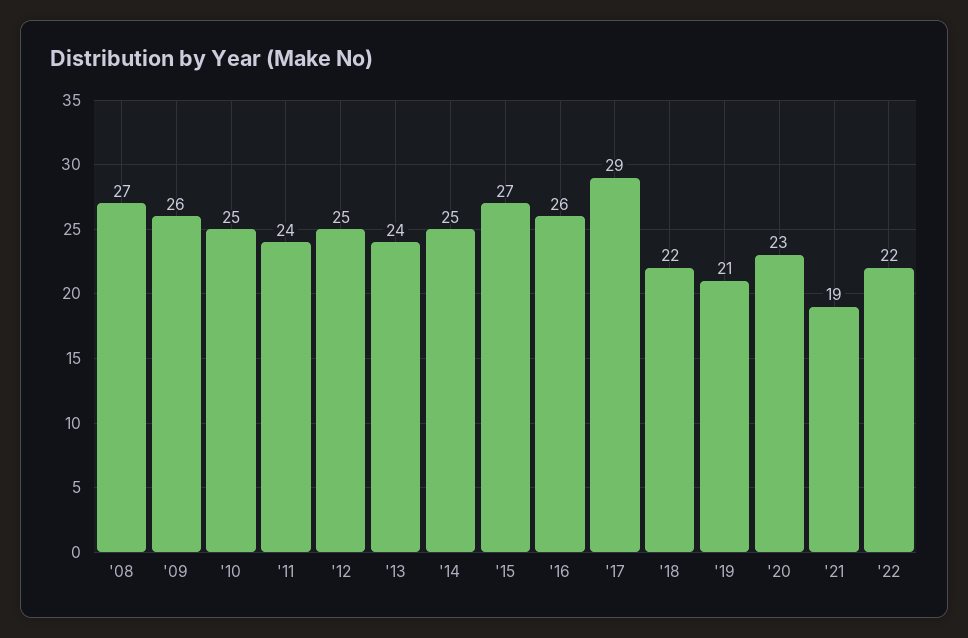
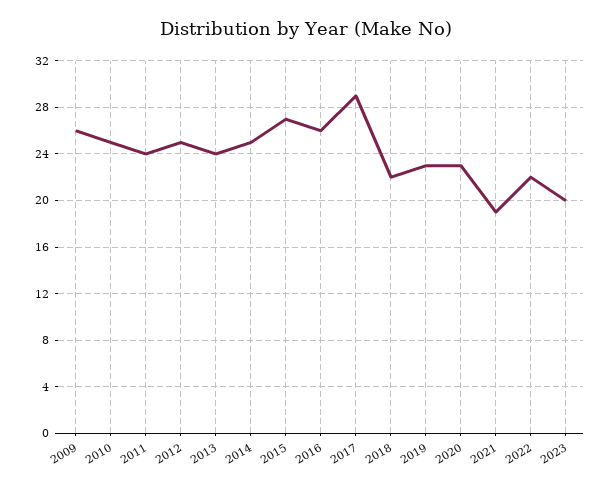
'08: 27 -> none
'19: 21 -> 23
2023: none -> 20

